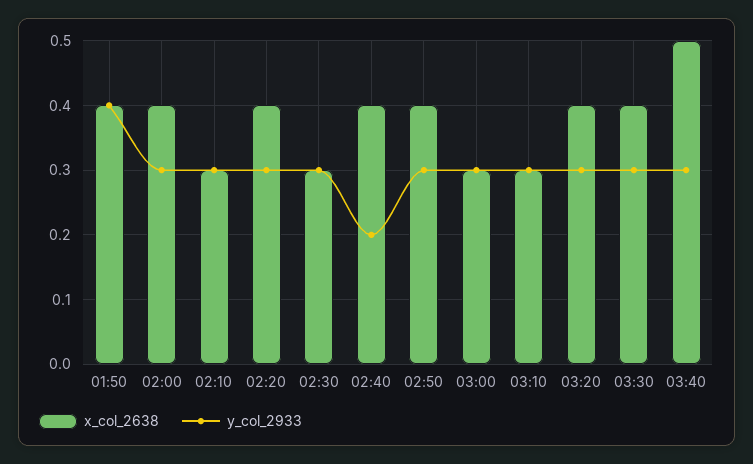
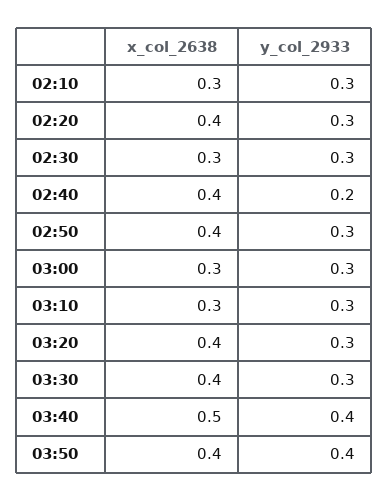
x_col_2638, 01:50: 0.4 -> none
y_col_2933, 01:50: 0.4 -> none
x_col_2638, 02:00: 0.4 -> none
y_col_2933, 02:00: 0.3 -> none
y_col_2933, 03:40: 0.3 -> 0.4
x_col_2638, 03:50: none -> 0.4
y_col_2933, 03:50: none -> 0.4

